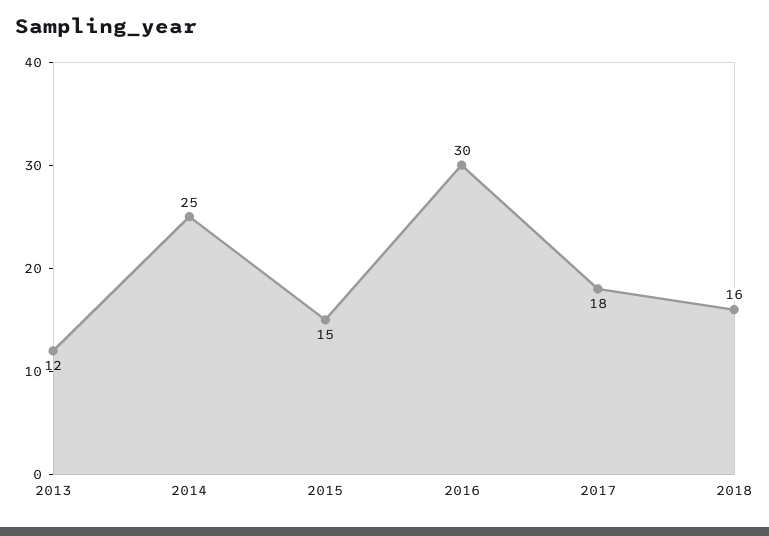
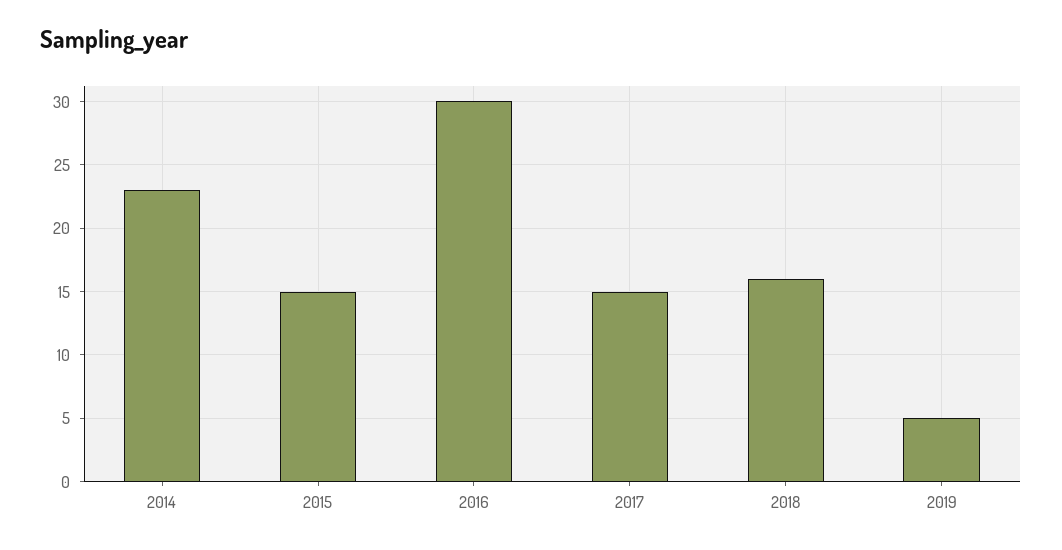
2013: 12 -> none
2014: 25 -> 23
2017: 18 -> 15
2019: none -> 5

